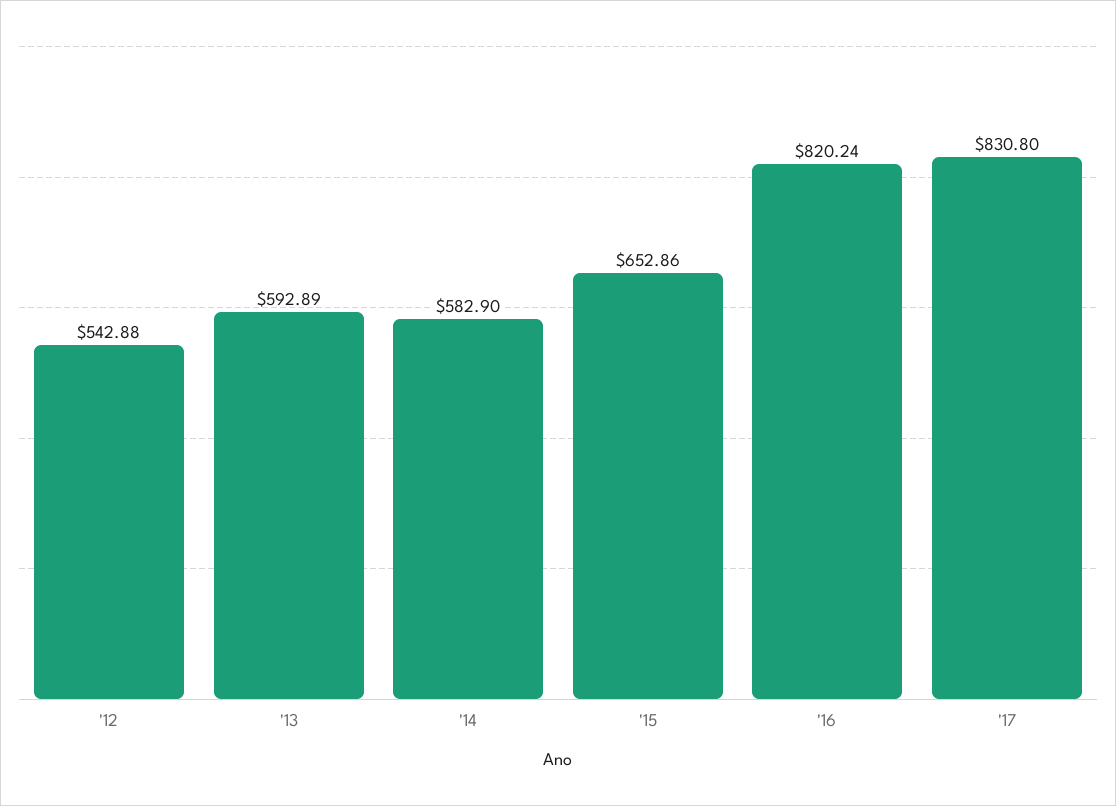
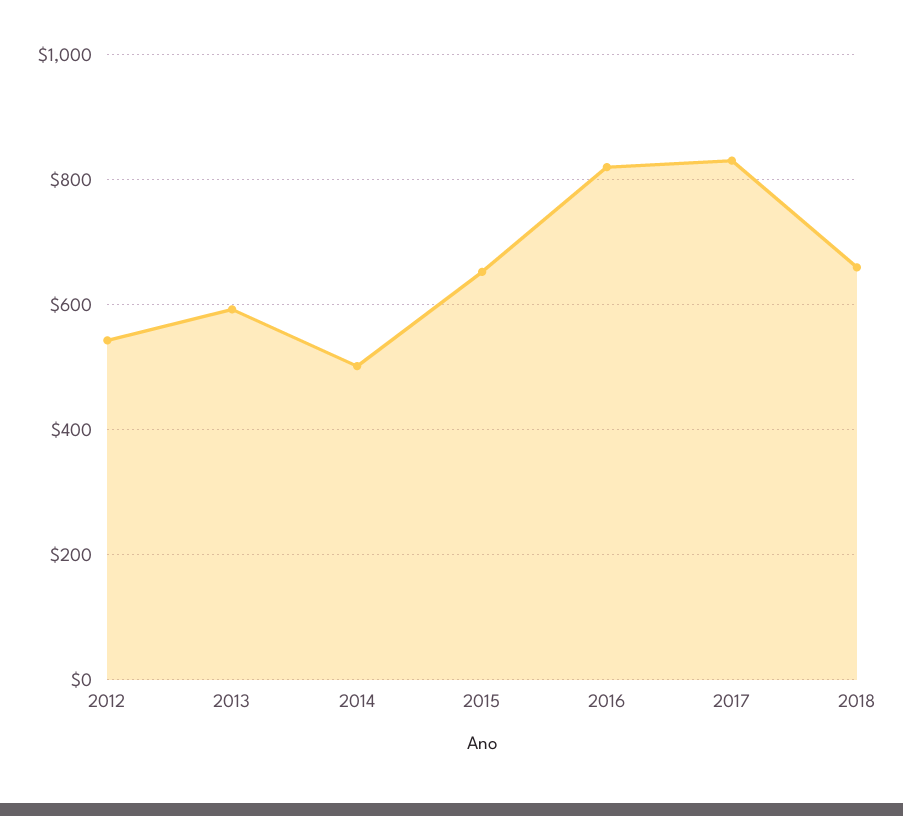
'14: 582.9 -> 500
2018: none -> 660

